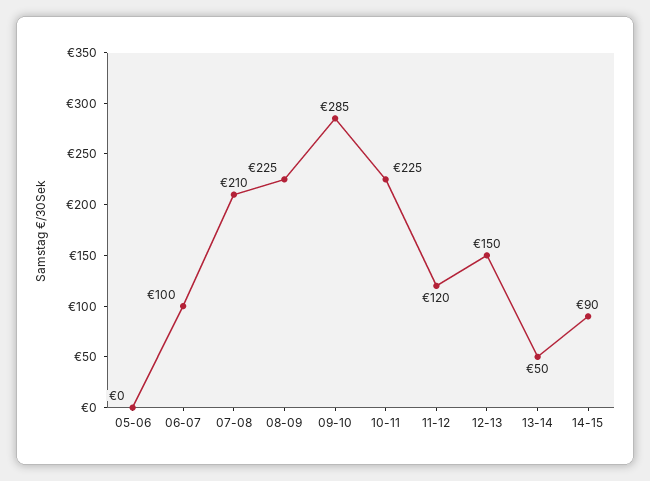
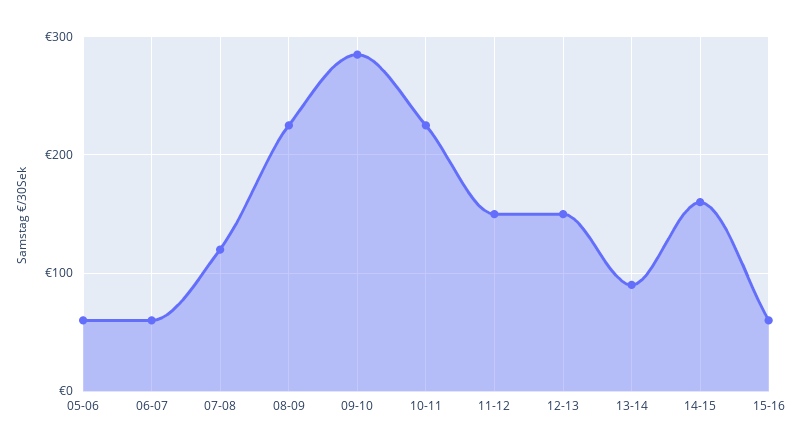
05-06: 0 -> 60
06-07: 100 -> 60
07-08: 210 -> 120
11-12: 120 -> 150
13-14: 50 -> 90
14-15: 90 -> 160
15-16: none -> 60

